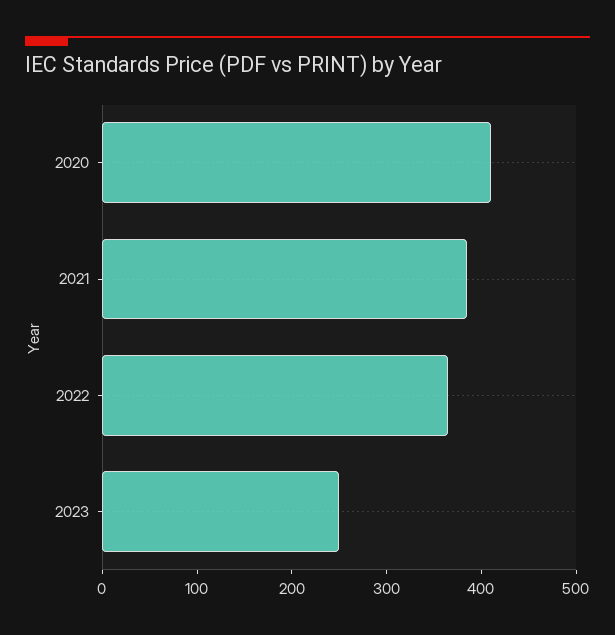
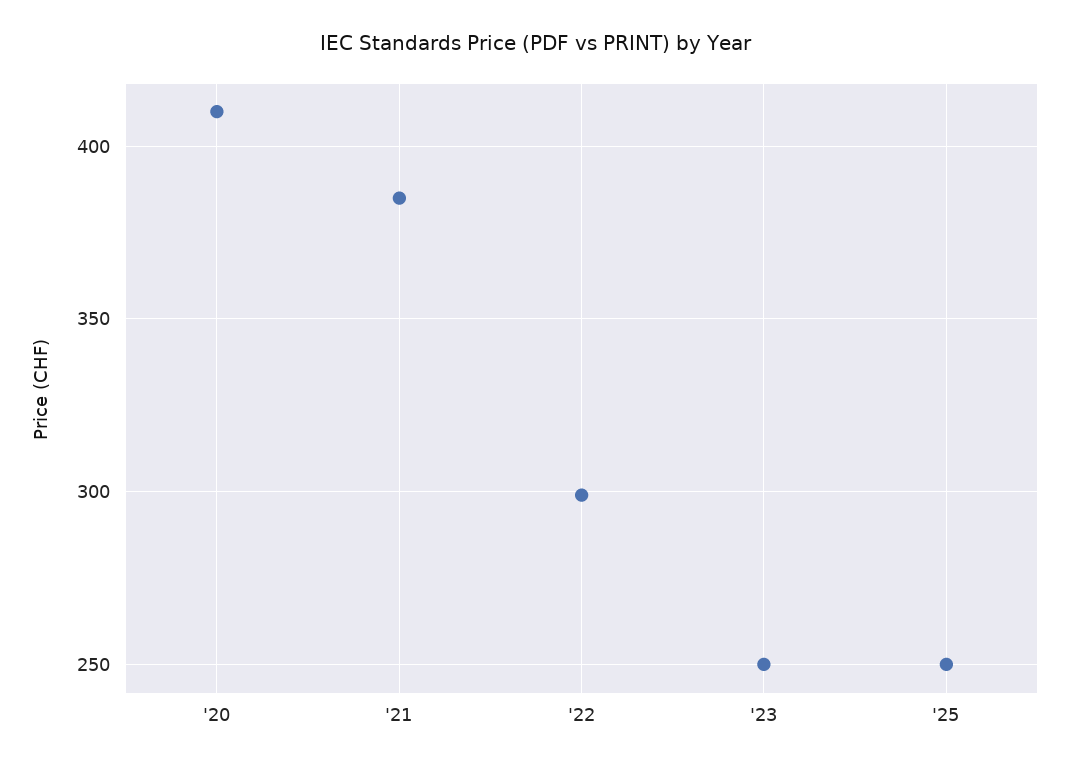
2022: 360 -> 300
'25: none -> 250

